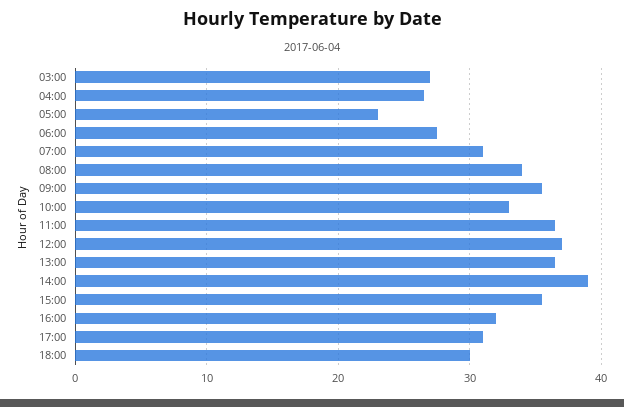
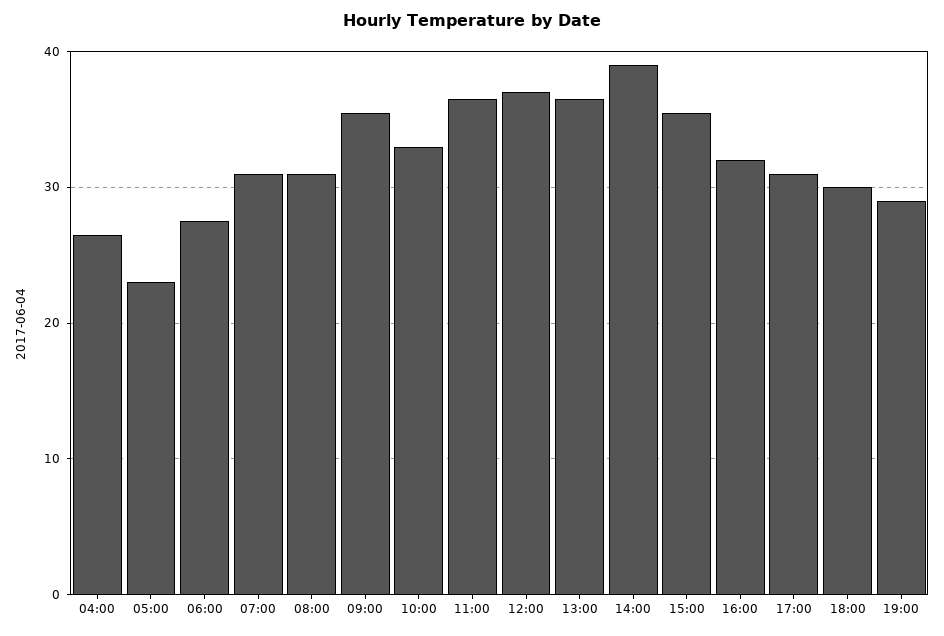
03:00: 27 -> none
08:00: 34 -> 31
19:00: none -> 29

